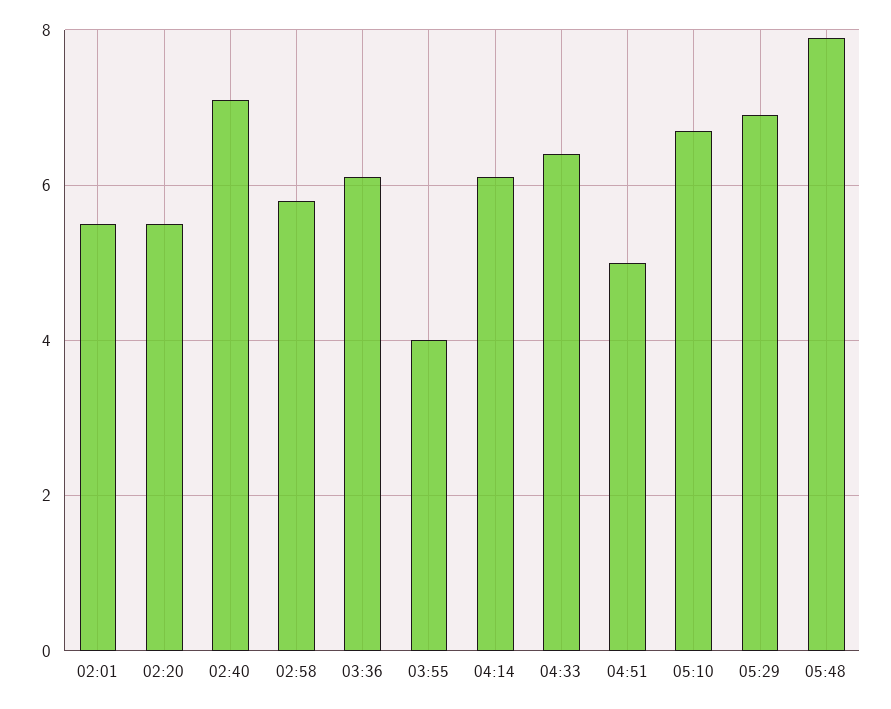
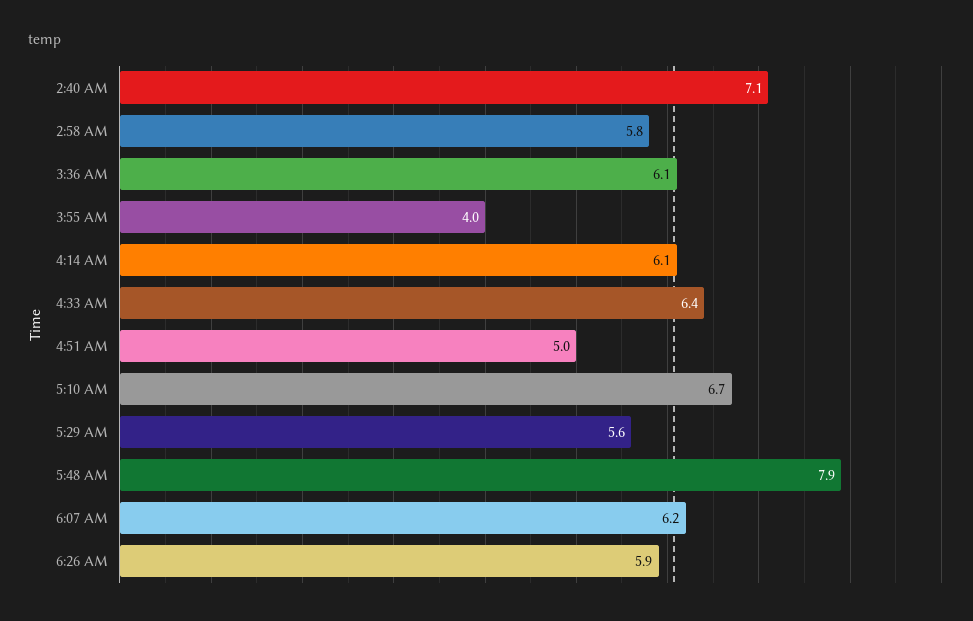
02:01: 5.5 -> none
02:20: 5.5 -> none
05:29: 7 -> 5.6
6:07 AM: none -> 6.2
6:26 AM: none -> 5.9

